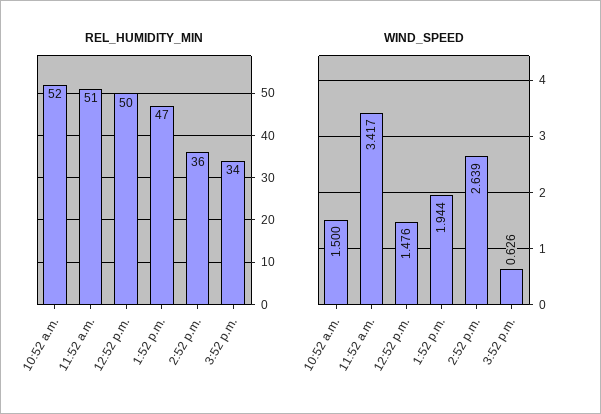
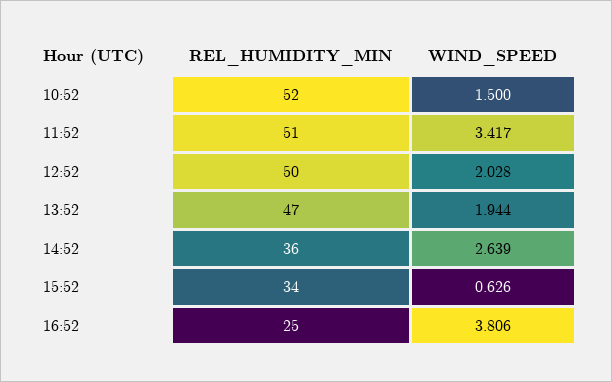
WIND_SPEED, 12:52 p.m.: 1.476 -> 2.028
REL_HUMIDITY_MIN, 16:52: none -> 25
WIND_SPEED, 16:52: none -> 3.806

